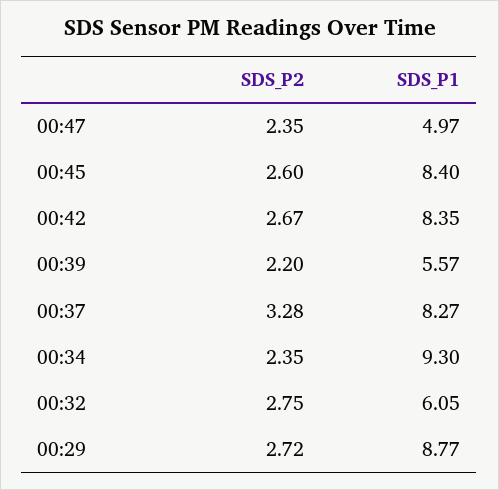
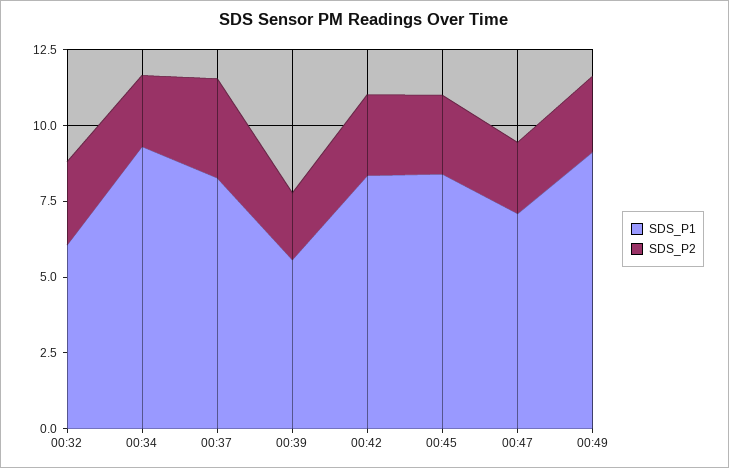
SDS_P1, 00:47: 4.97 -> 7
SDS_P2, 00:29: 2.72 -> none
SDS_P1, 00:29: 8.77 -> none
SDS_P1, 00:49: none -> 9
SDS_P2, 00:49: none -> 2.5

